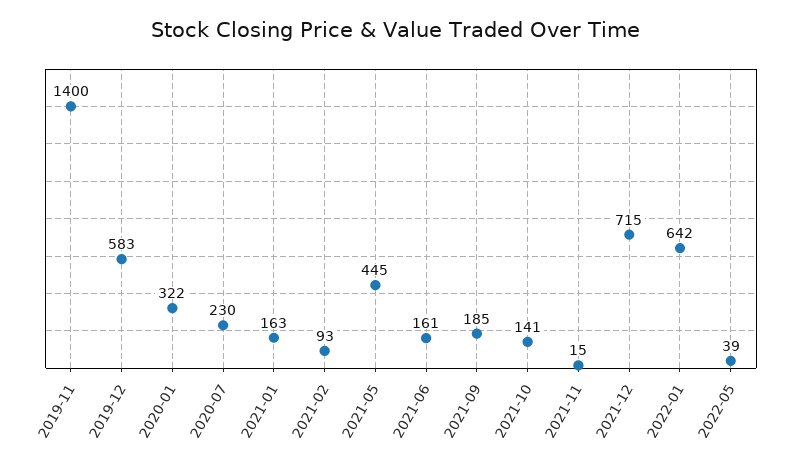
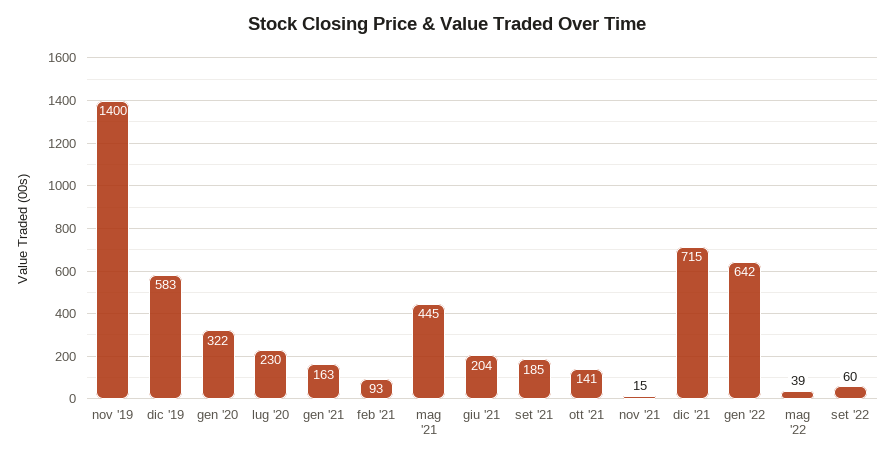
2021-06: 161 -> 204
set '22: none -> 60

